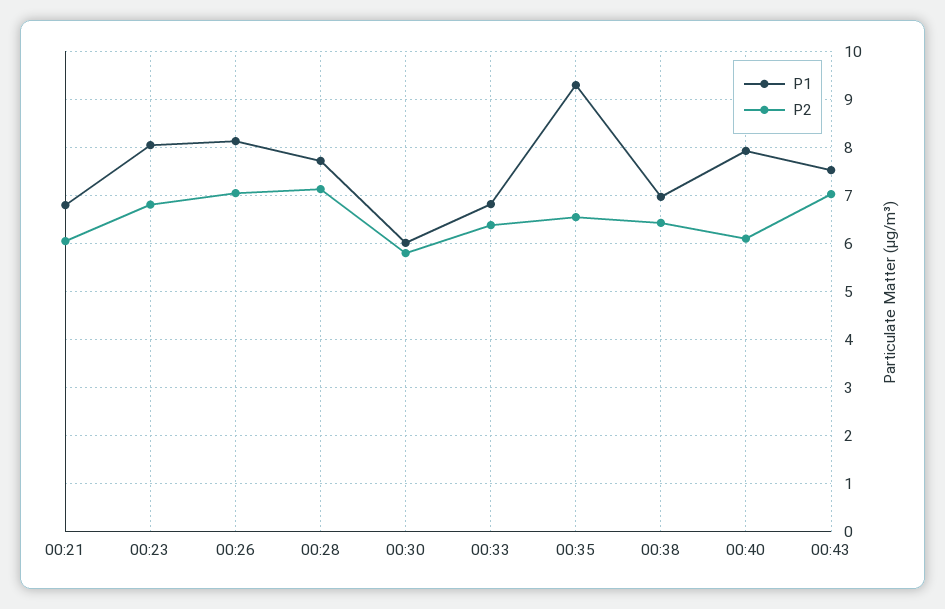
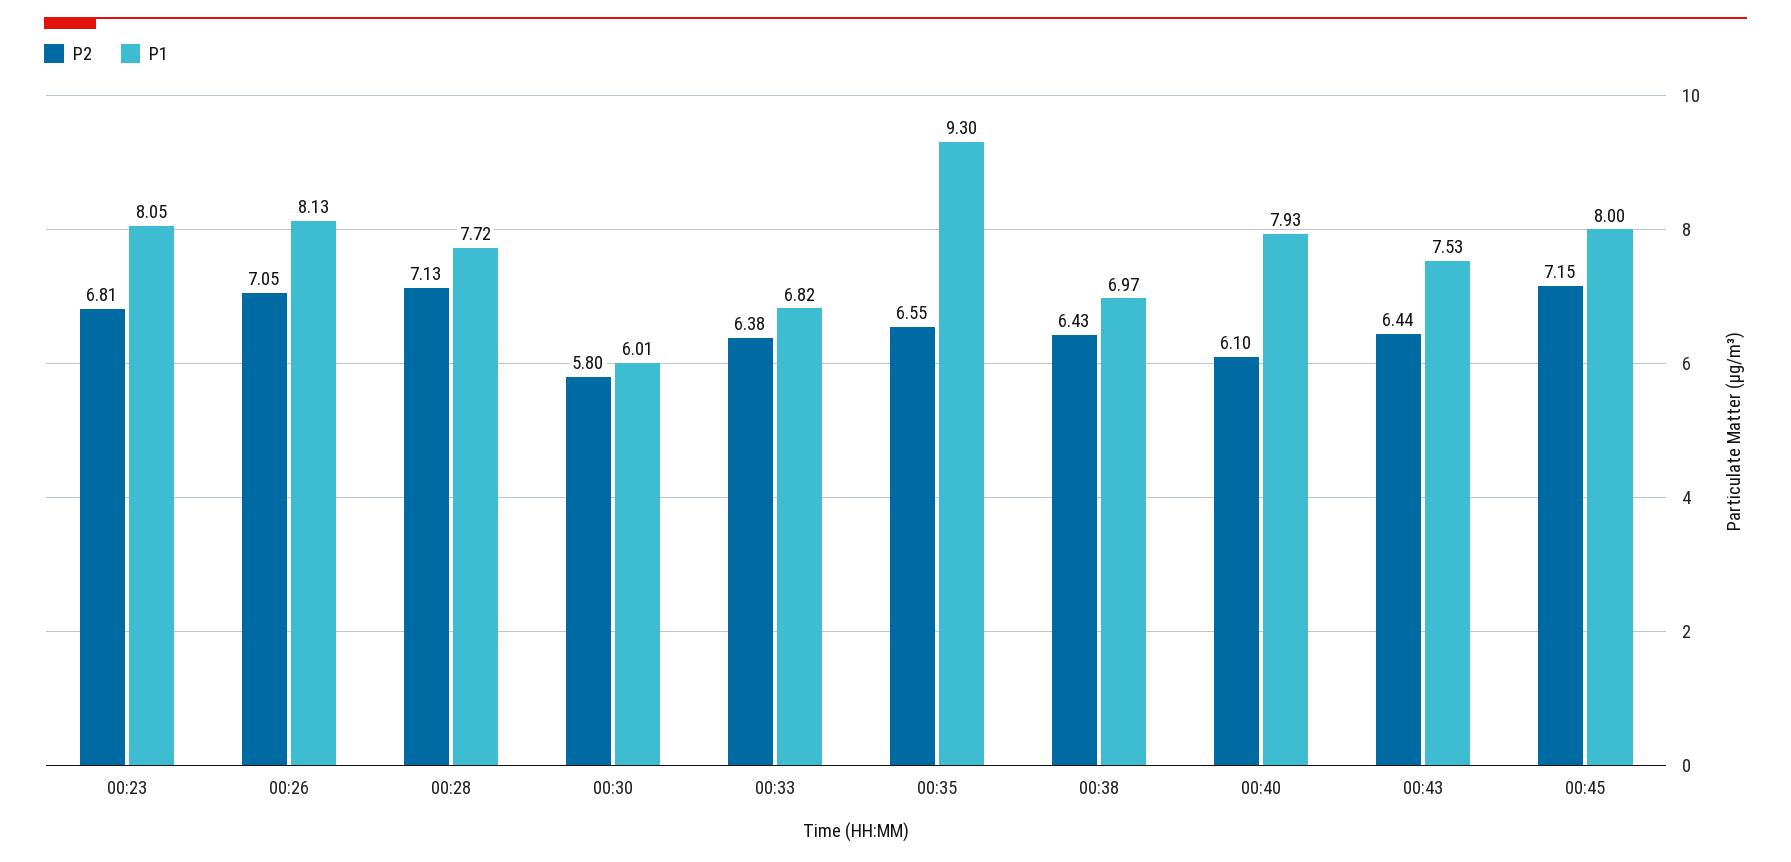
P1, 00:21: 6.8 -> none
P2, 00:21: 6 -> none
P2, 00:43: 7 -> 6.44
P2, 00:45: none -> 7.15
P1, 00:45: none -> 8

